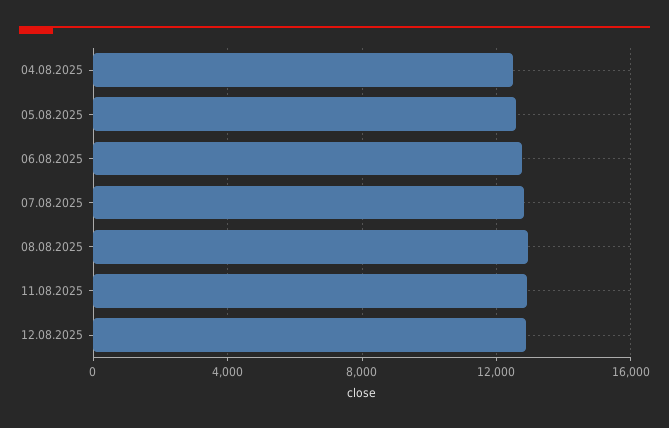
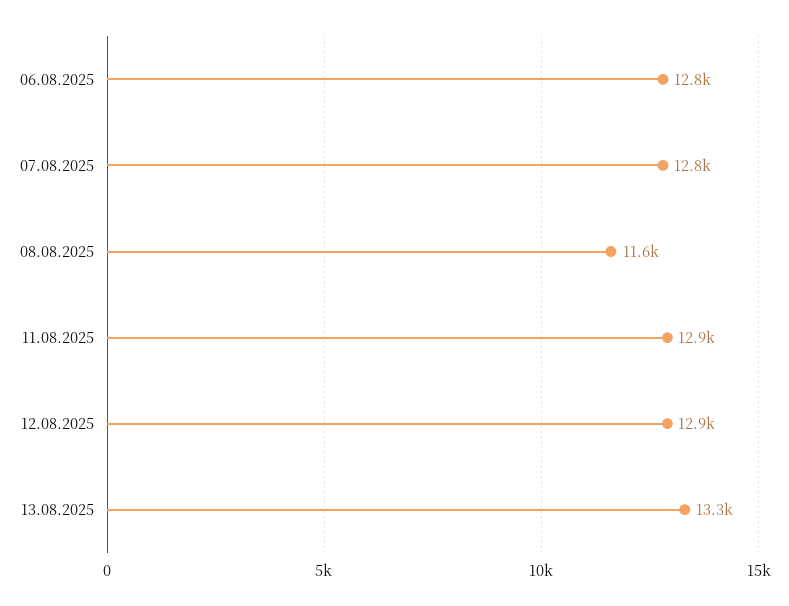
04.08.2025: 12500 -> none
05.08.2025: 12500 -> none
08.08.2025: 13000 -> 11600
13.08.2025: none -> 13300

